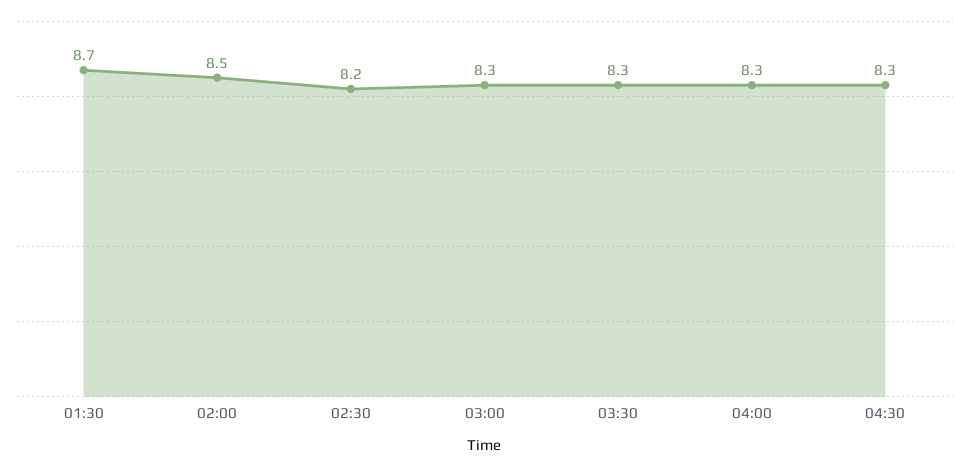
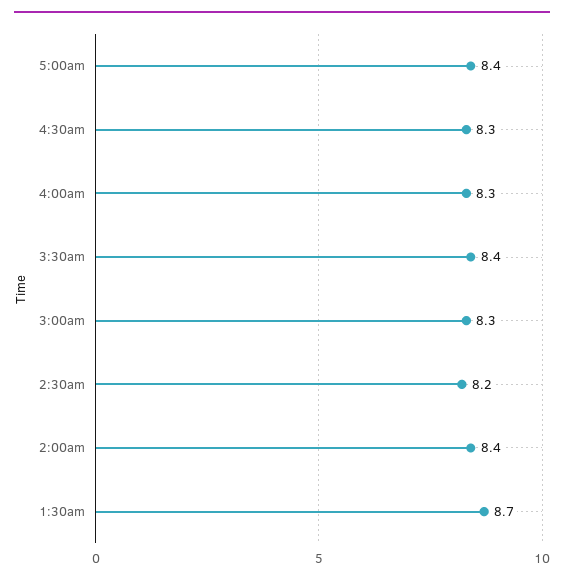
02:00: 8.5 -> 8.4
03:30: 8.3 -> 8.4
5:00am: none -> 8.4

